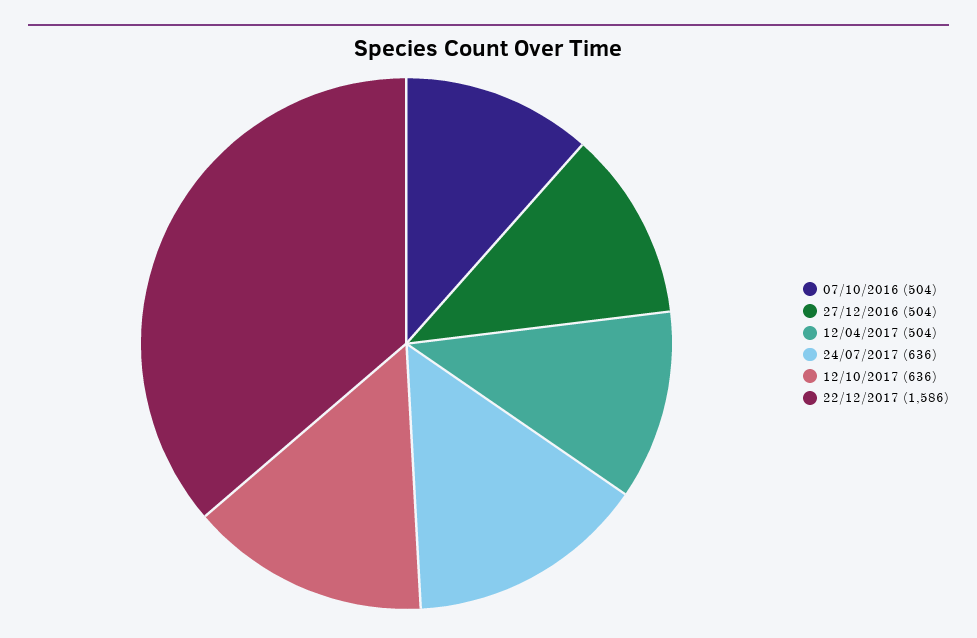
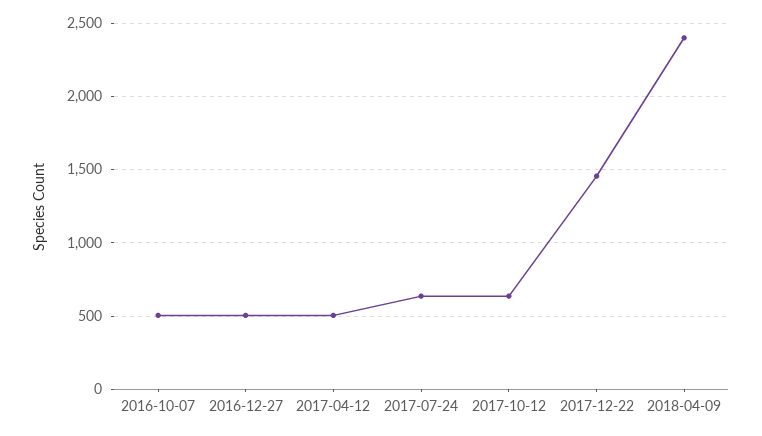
22/12/2017: 1586 -> 1450
2018-04-09: none -> 2400

